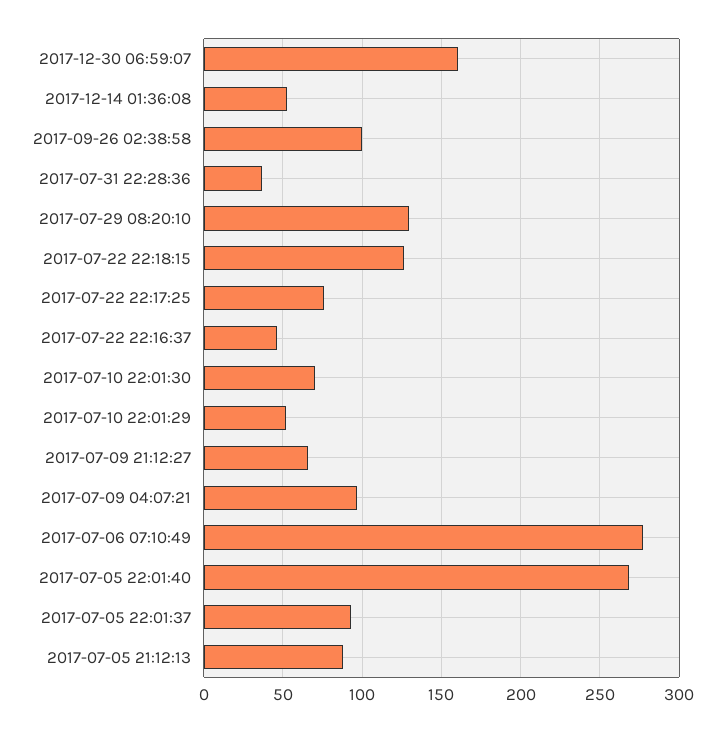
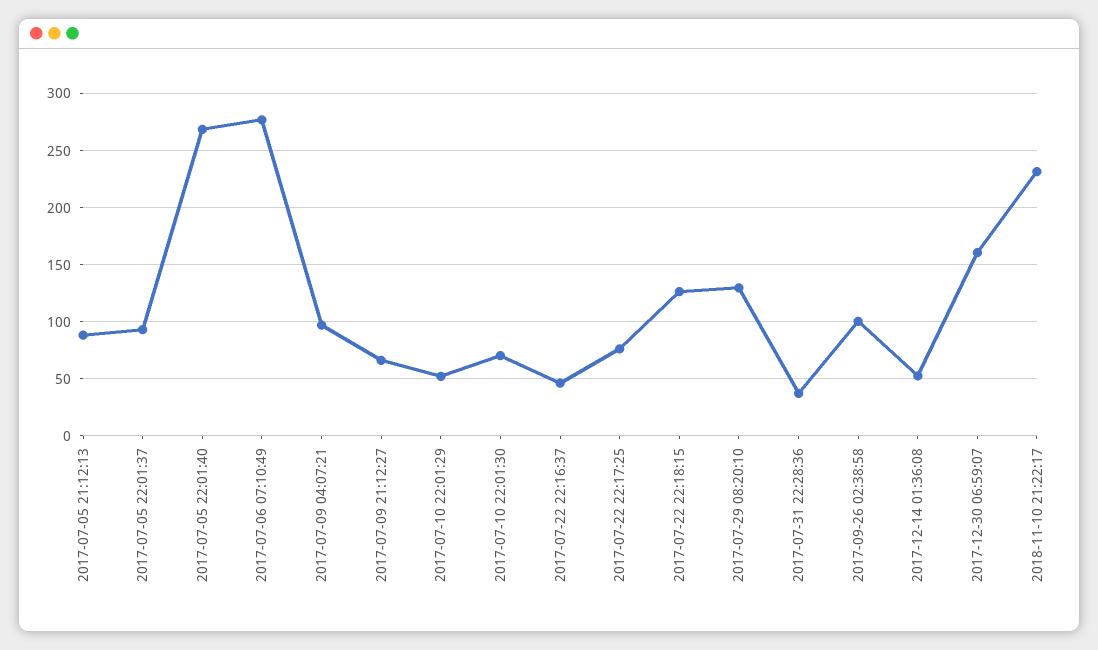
2018-11-10 21:22:17: none -> 230

